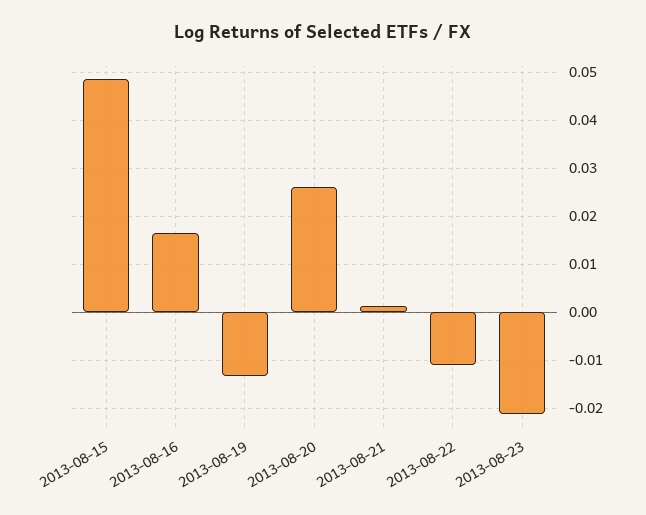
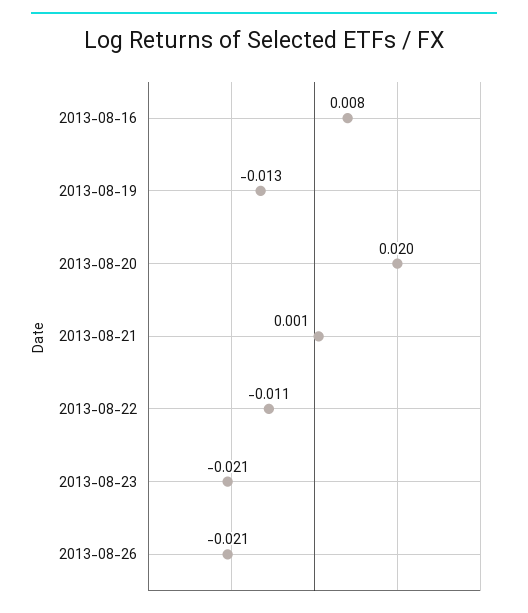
2013-08-15: 0.048 -> none
2013-08-16: 0.016 -> 0.008
2013-08-20: 0.026 -> 0.02
2013-08-26: none -> -0.021

